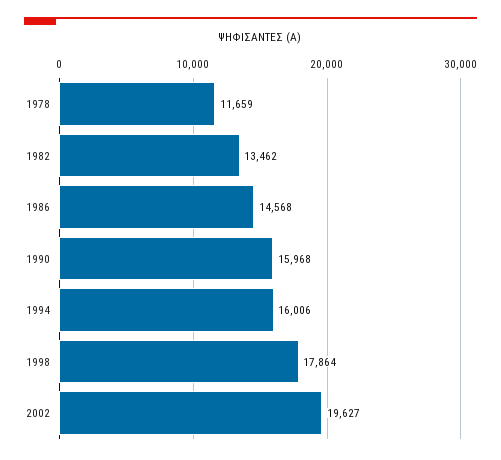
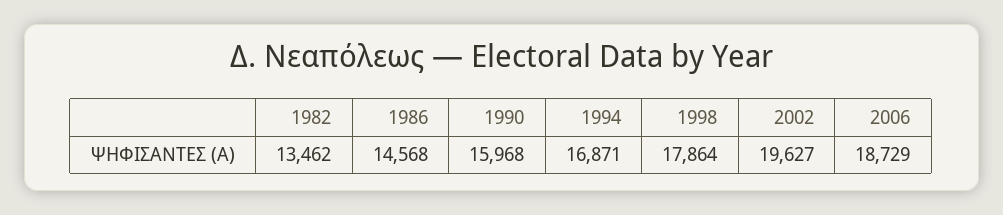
1978: 11659 -> none
1994: 16006 -> 16871
2006: none -> 18729

